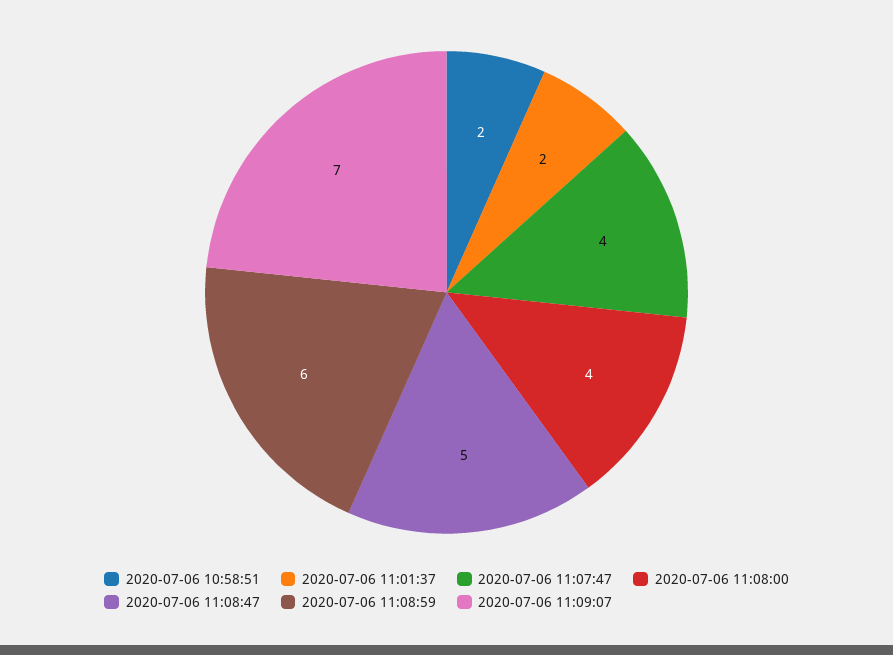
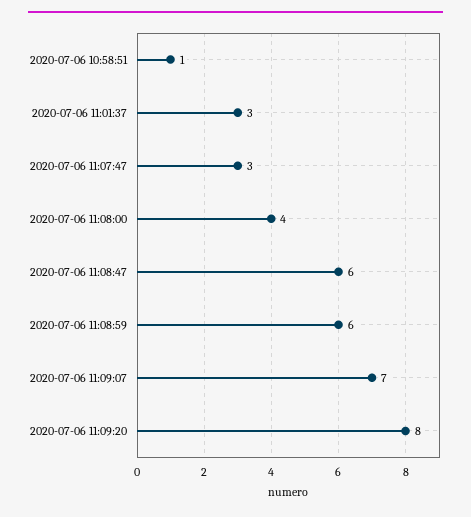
2020-07-06 10:58:51: 2 -> 1
2020-07-06 11:01:37: 2 -> 3
2020-07-06 11:07:47: 4 -> 3
2020-07-06 11:08:47: 5 -> 6
2020-07-06 11:09:20: none -> 8

